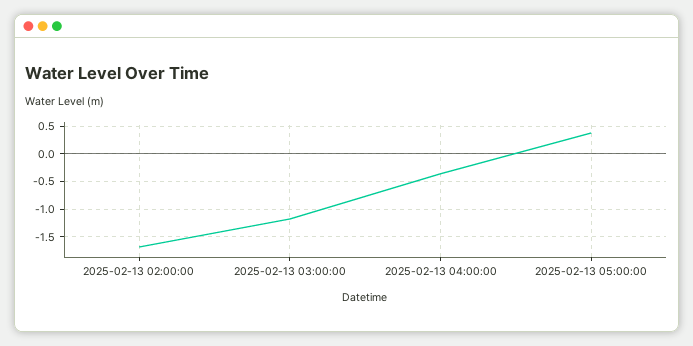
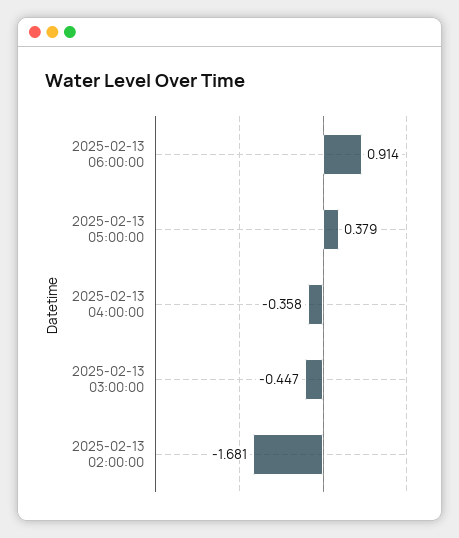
2025-02-13 03:00:00: -1.25 -> -0.447
2025-02-13 06:00:00: none -> 0.914

